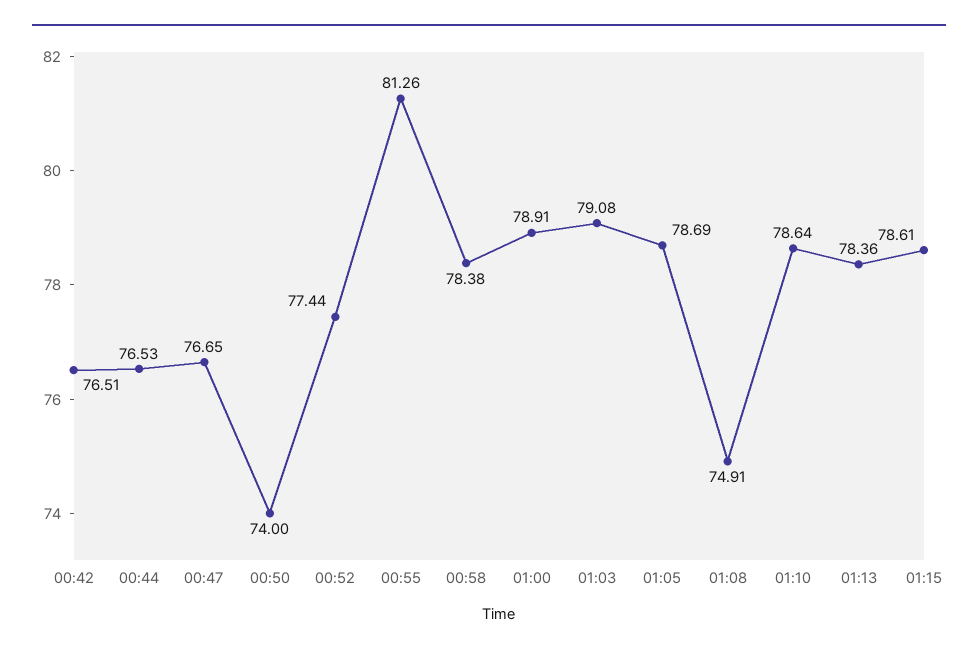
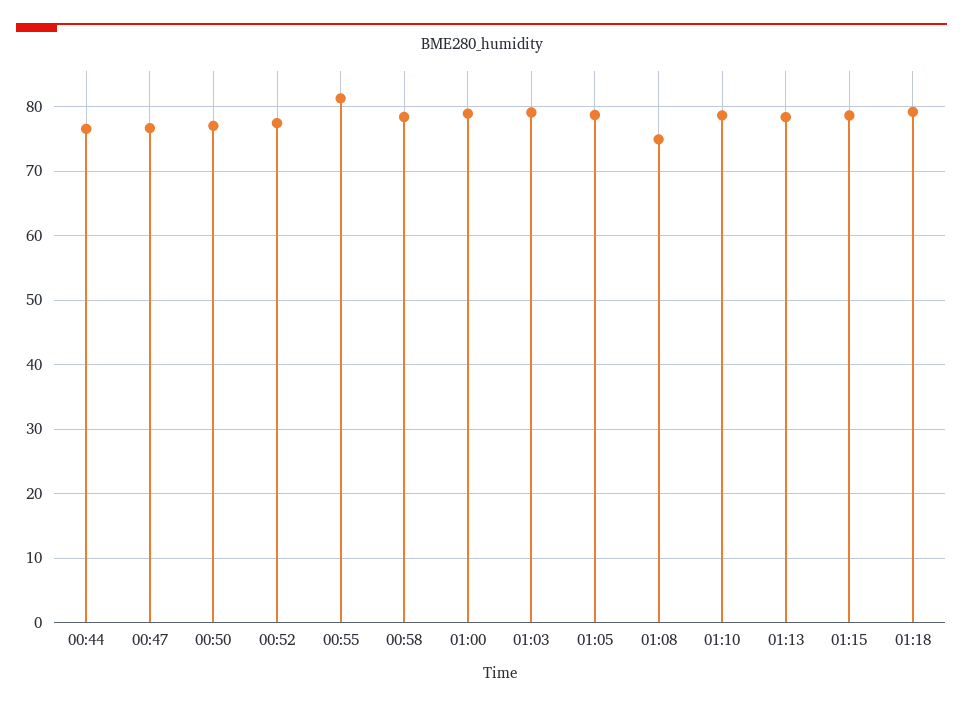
00:42: 76.51 -> none
00:50: 74 -> 77
01:18: none -> 79

